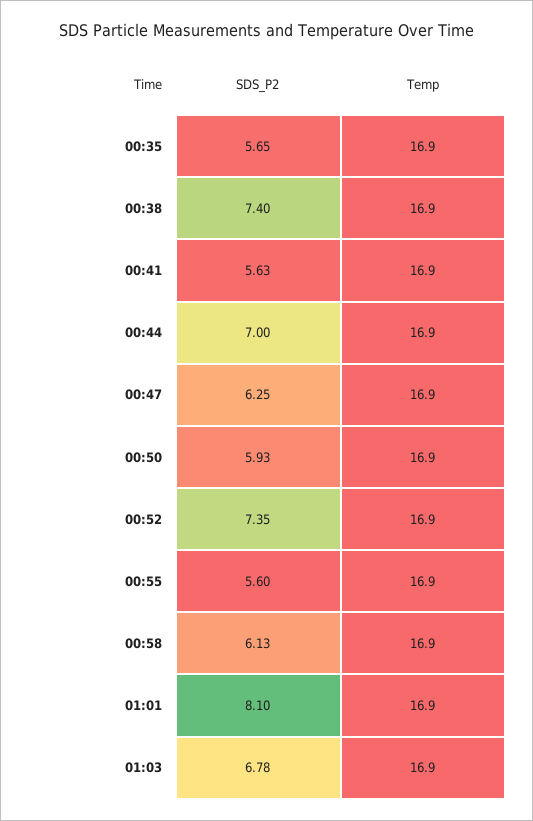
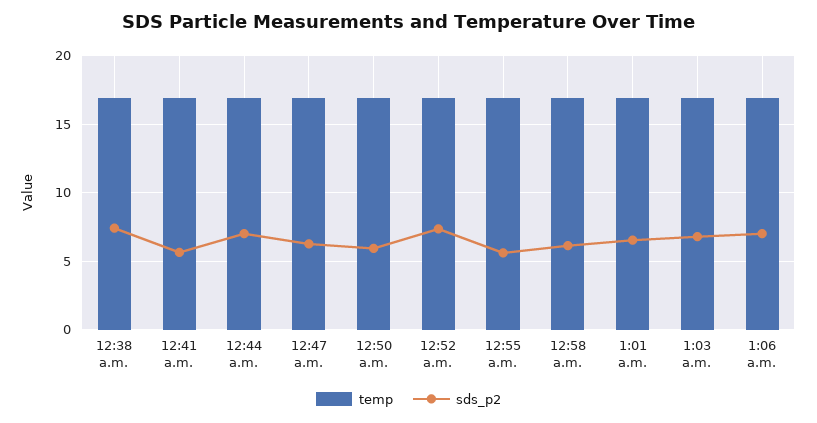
SDS_P2, 00:35: 5.65 -> none
Temp, 00:35: 16.9 -> none
SDS_P2, 01:01: 8.1 -> 6.5
Temp, 1:06 a.m.: none -> 17
SDS_P2, 1:06 a.m.: none -> 7

